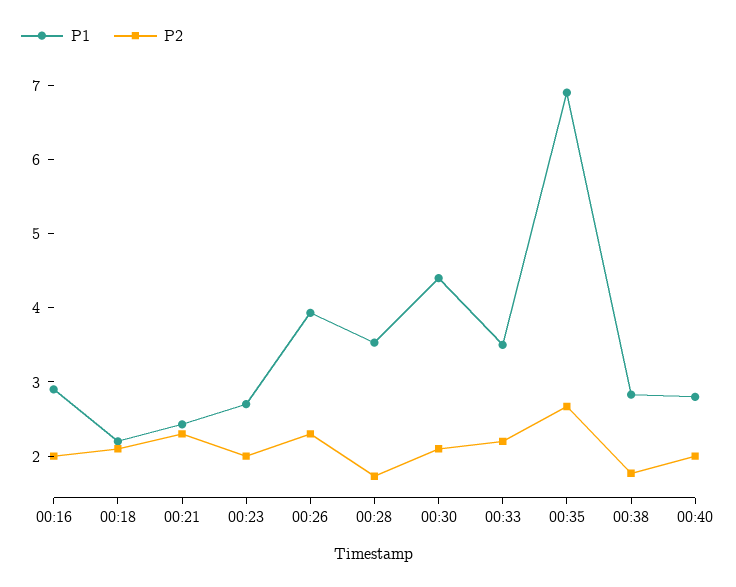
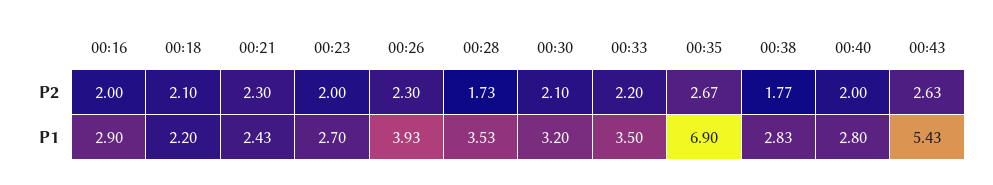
P1, 00:30: 4.4 -> 3.2
P2, 00:43: none -> 2.63
P1, 00:43: none -> 5.43

